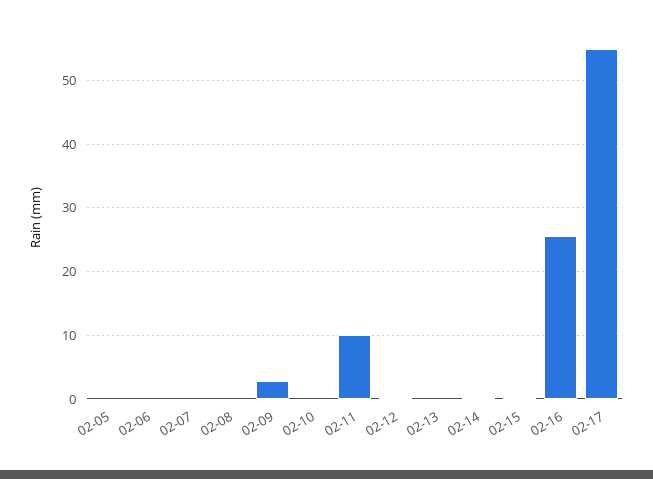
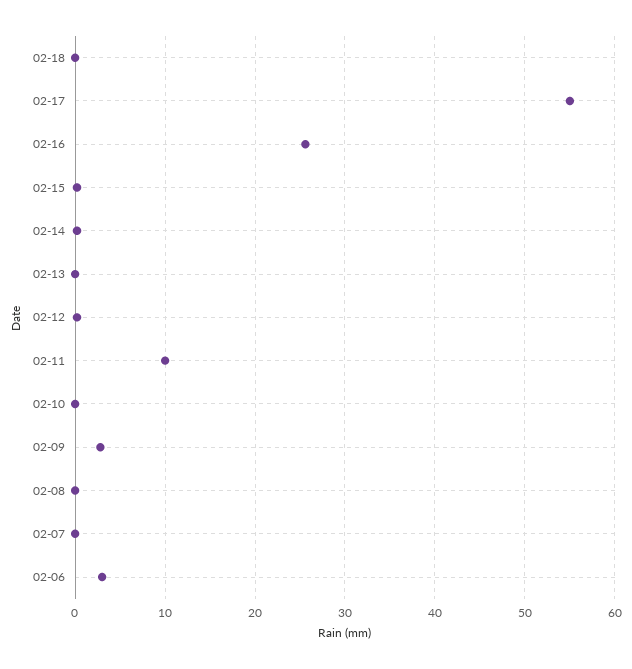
02-05: 0 -> none
02-06: 0 -> 3
02-18: none -> 0

